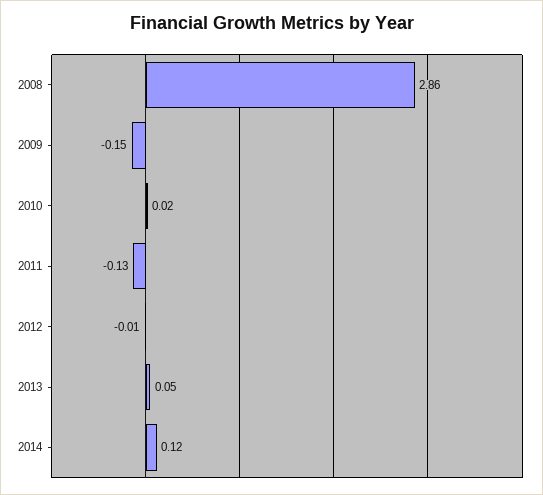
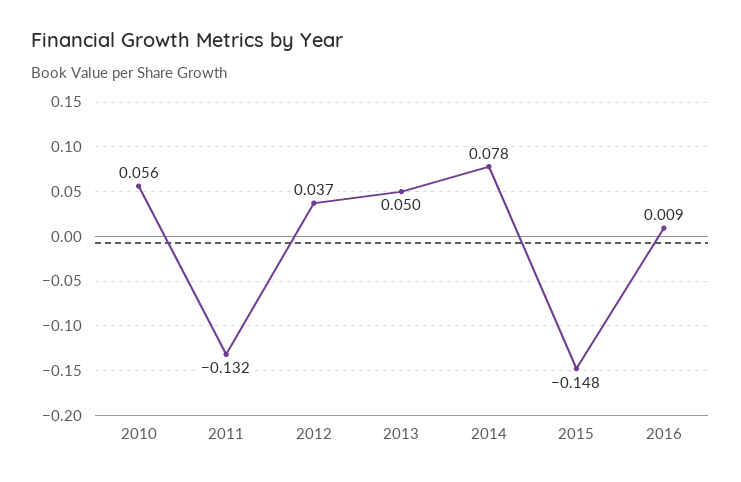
2008: 2.86 -> none
2009: -0.15 -> none
2010: 0.02 -> 0.056
2012: -0.01 -> 0.037
2014: 0.12 -> 0.078
2015: none -> -0.148
2016: none -> 0.009

